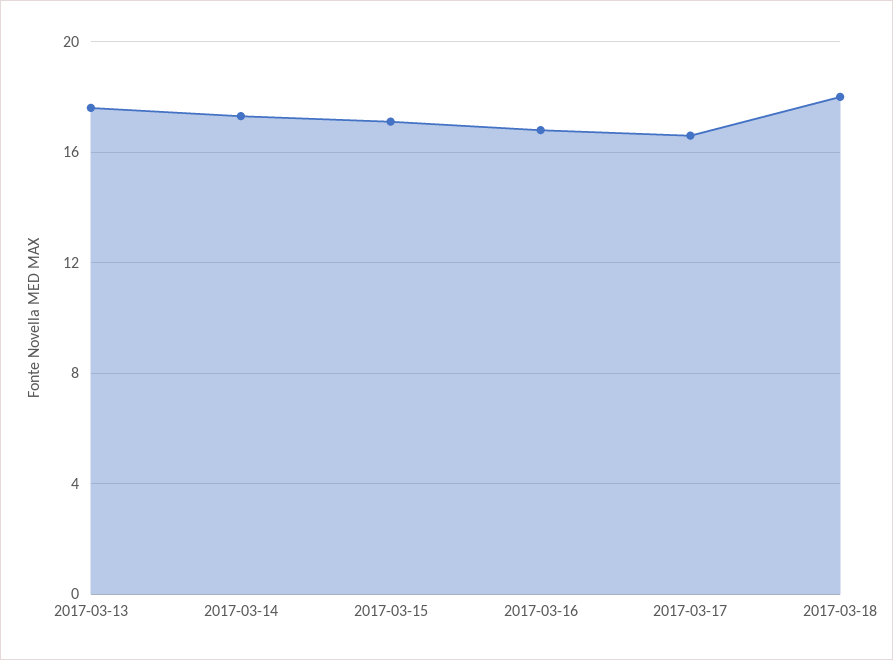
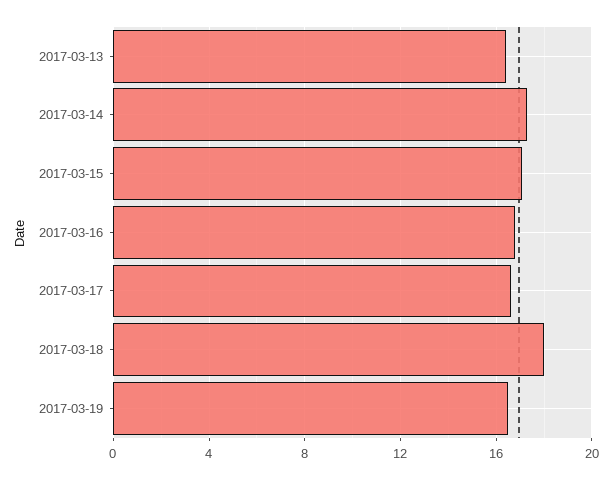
2017-03-13: 17.5 -> 16.5
2017-03-19: none -> 16.5

